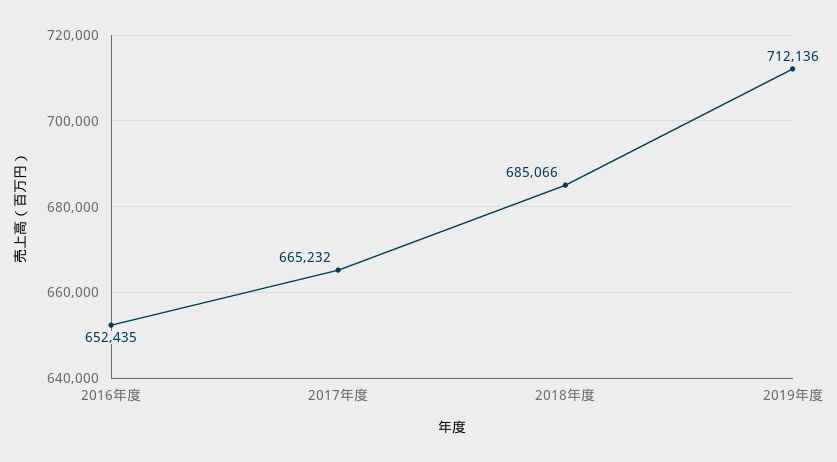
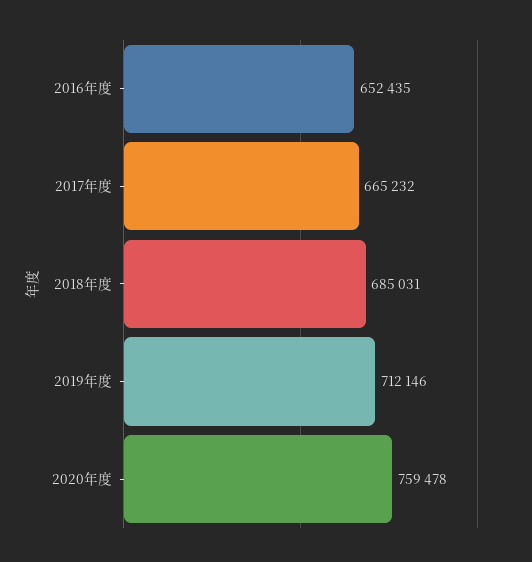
2018年度: 685066 -> 685031
2019年度: 712136 -> 712146
2020年度: none -> 759478

